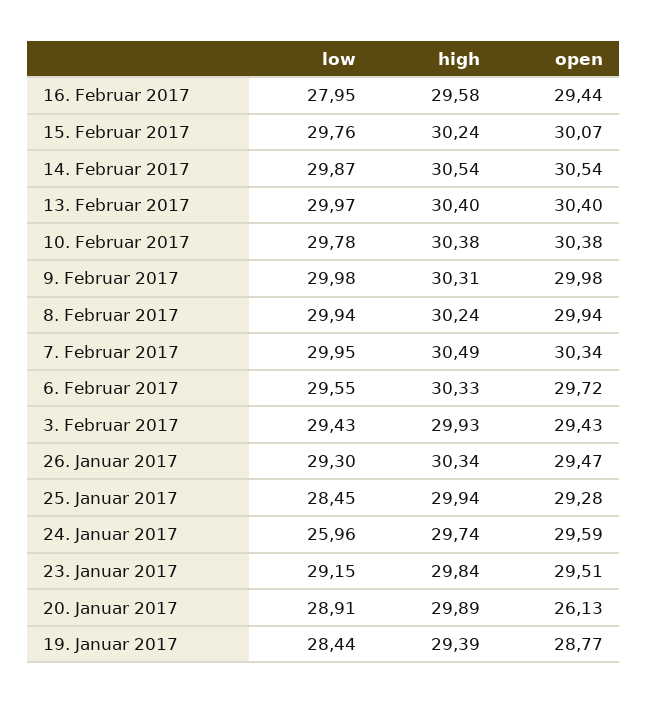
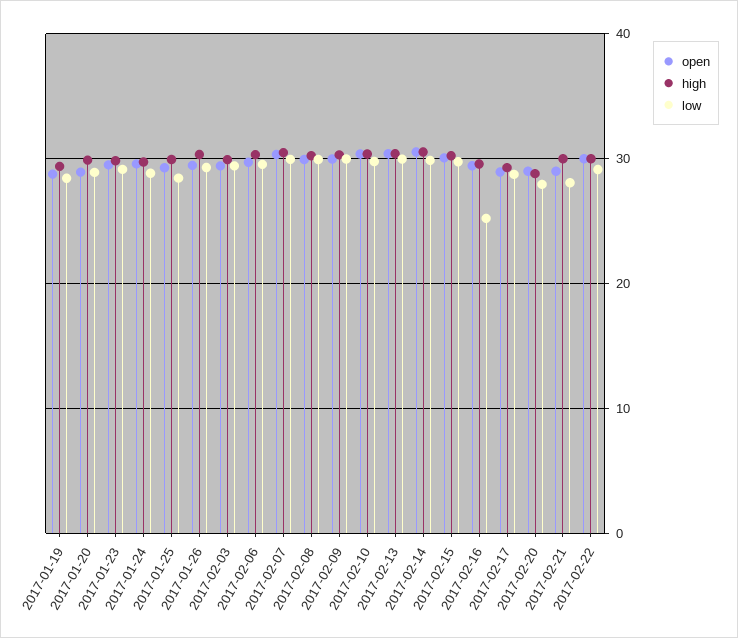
low, 16. Februar 2017: 27.95 -> 25
low, 24. Januar 2017: 25.96 -> 29
open, 20. Januar 2017: 26.13 -> 29
open, 2017-02-17: none -> 29
high, 2017-02-17: none -> 29
low, 2017-02-17: none -> 29
open, 2017-02-20: none -> 29
high, 2017-02-20: none -> 29
low, 2017-02-20: none -> 28
open, 2017-02-21: none -> 29
high, 2017-02-21: none -> 30
low, 2017-02-21: none -> 28
open, 2017-02-22: none -> 30
high, 2017-02-22: none -> 30
low, 2017-02-22: none -> 29

